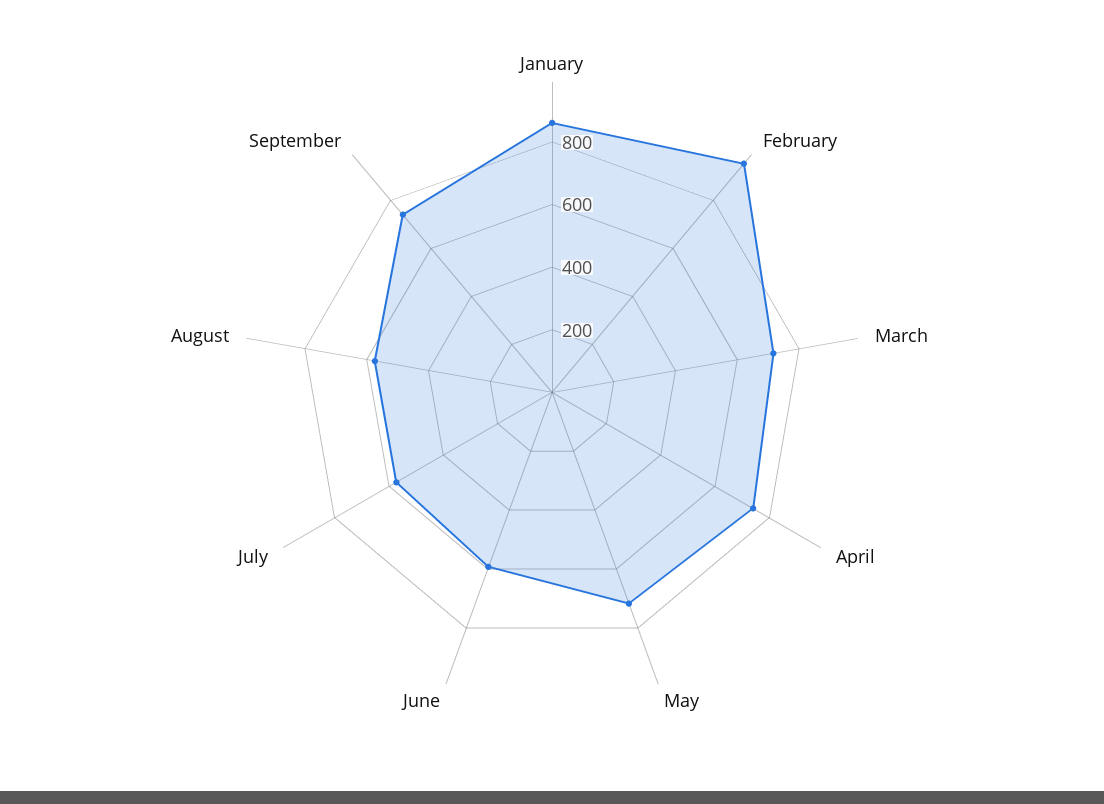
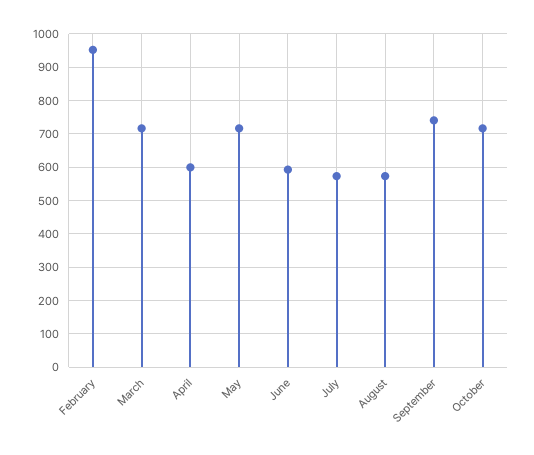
January: 850 -> none
April: 750 -> 600
October: none -> 720

